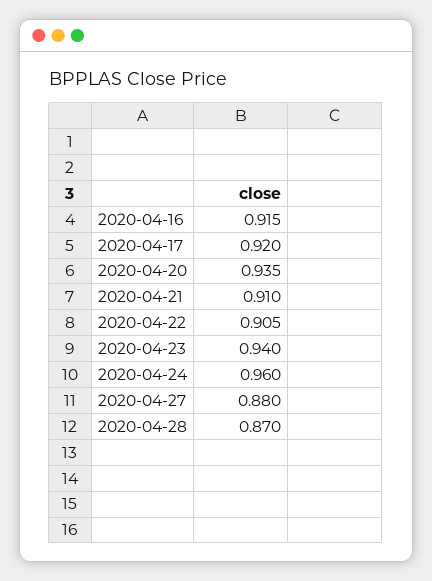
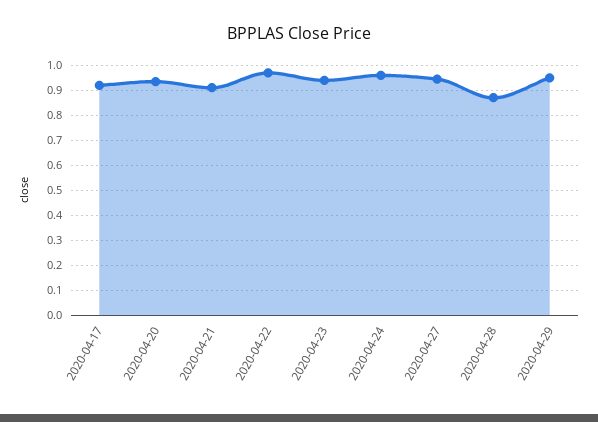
2020-04-16: 0.915 -> none
2020-04-22: 0.905 -> 0.975
2020-04-27: 0.88 -> 0.95
2020-04-29: none -> 0.95

